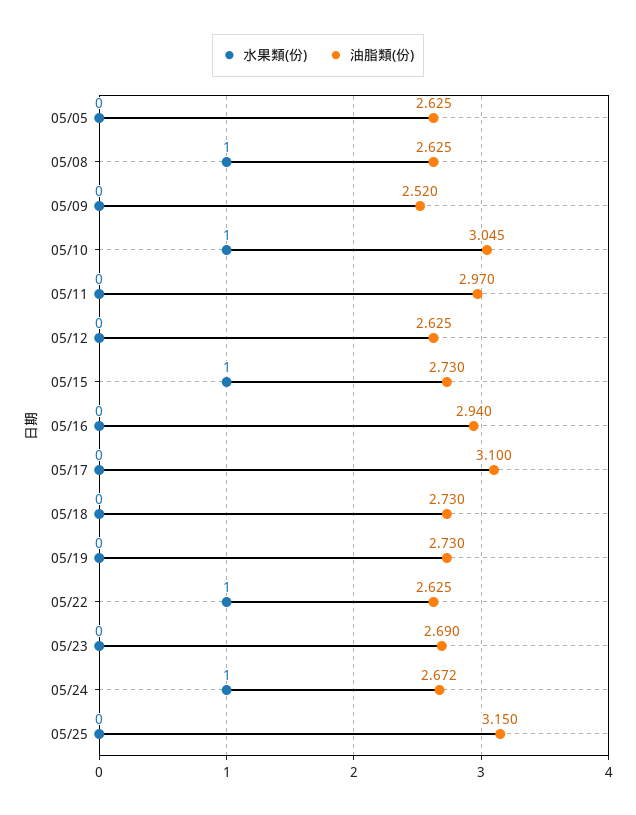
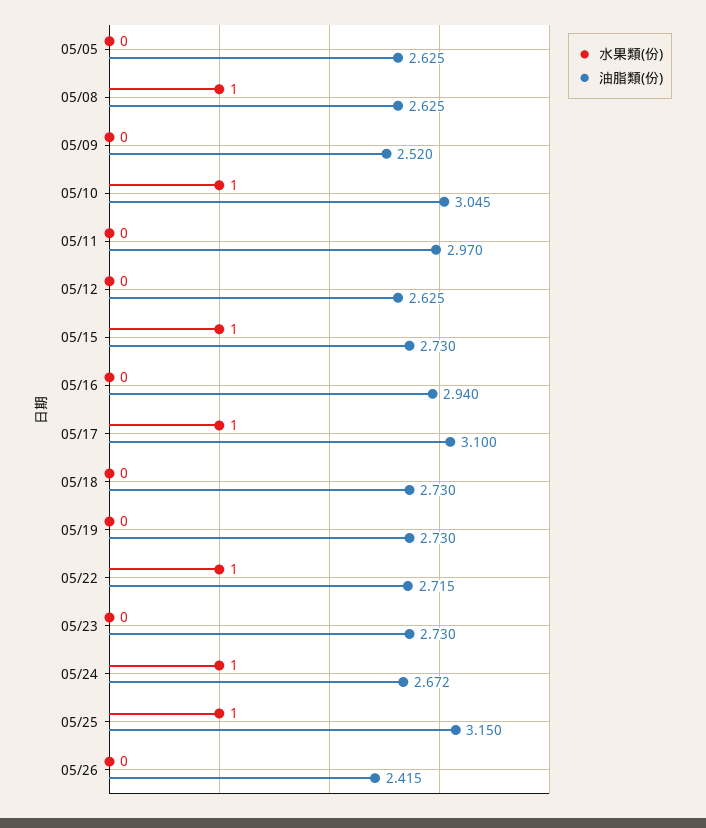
水果類(份), 05/17: 0 -> 1
油脂類(份), 05/22: 2.625 -> 2.715
油脂類(份), 05/23: 2.69 -> 2.73
水果類(份), 05/25: 0 -> 1
水果類(份), 05/26: none -> 0
油脂類(份), 05/26: none -> 2.415

